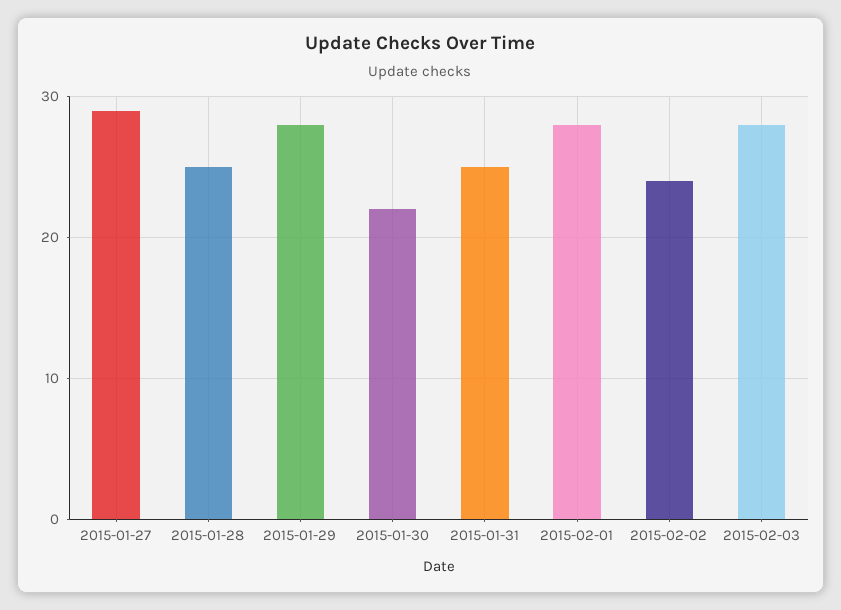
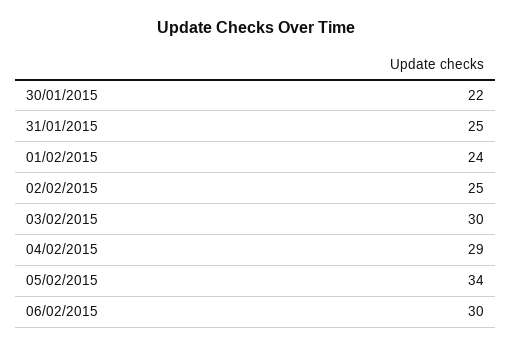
2015-01-27: 29 -> none
2015-01-28: 25 -> none
2015-01-29: 28 -> none
2015-02-01: 28 -> 24
2015-02-02: 24 -> 25
2015-02-03: 28 -> 30
04/02/2015: none -> 29
05/02/2015: none -> 34
06/02/2015: none -> 30

